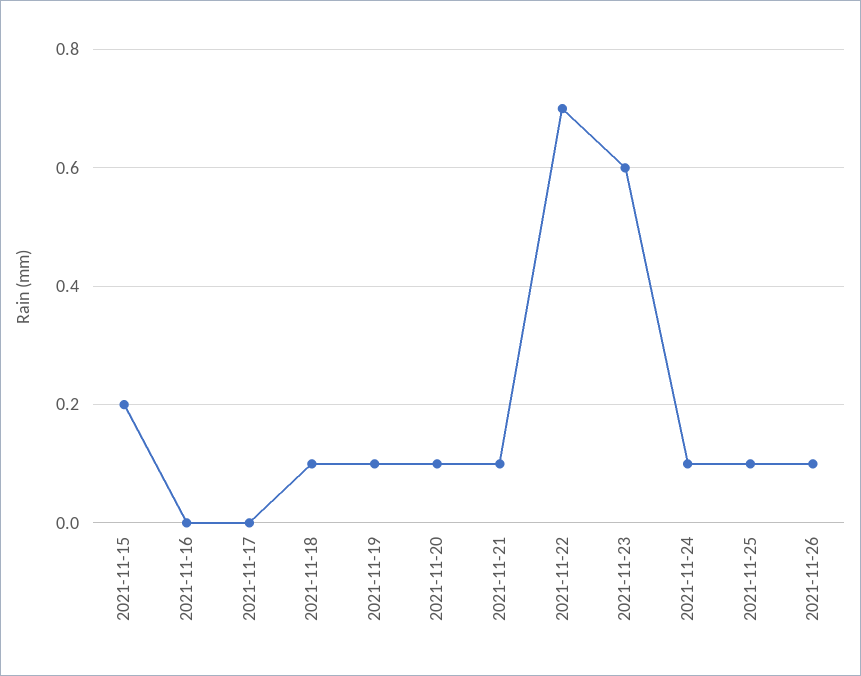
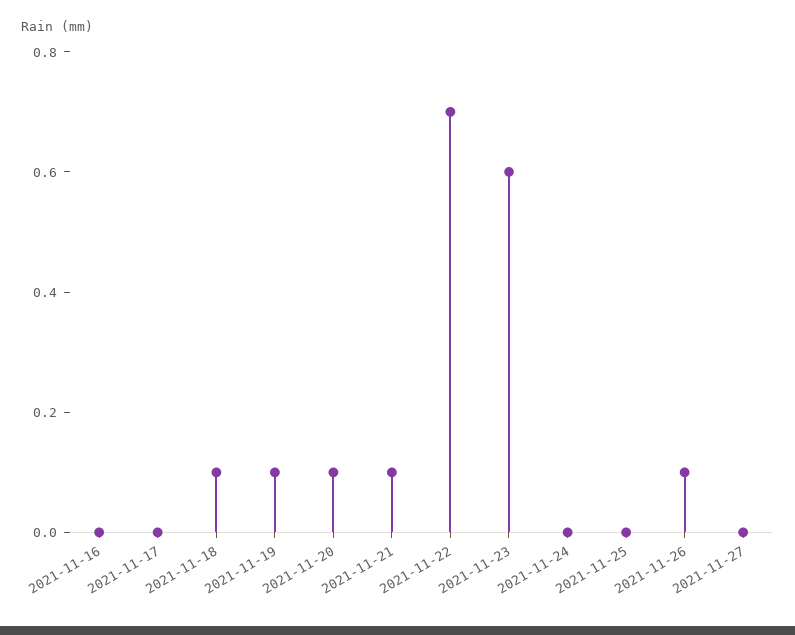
2021-11-15: 0.2 -> none
2021-11-24: 0.1 -> 0
2021-11-25: 0.1 -> 0
2021-11-27: none -> 0

